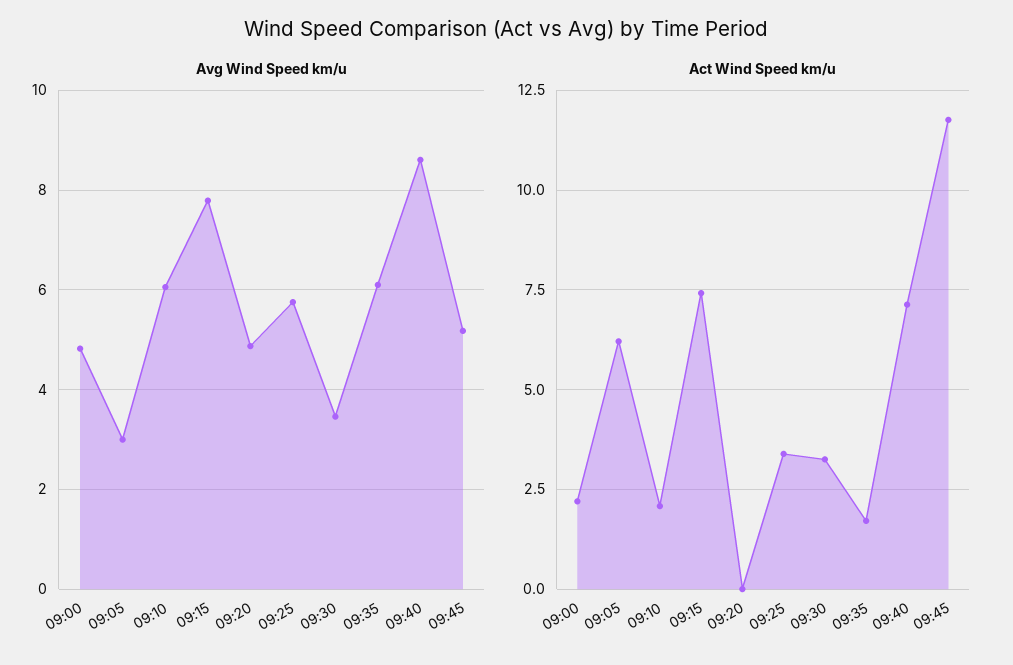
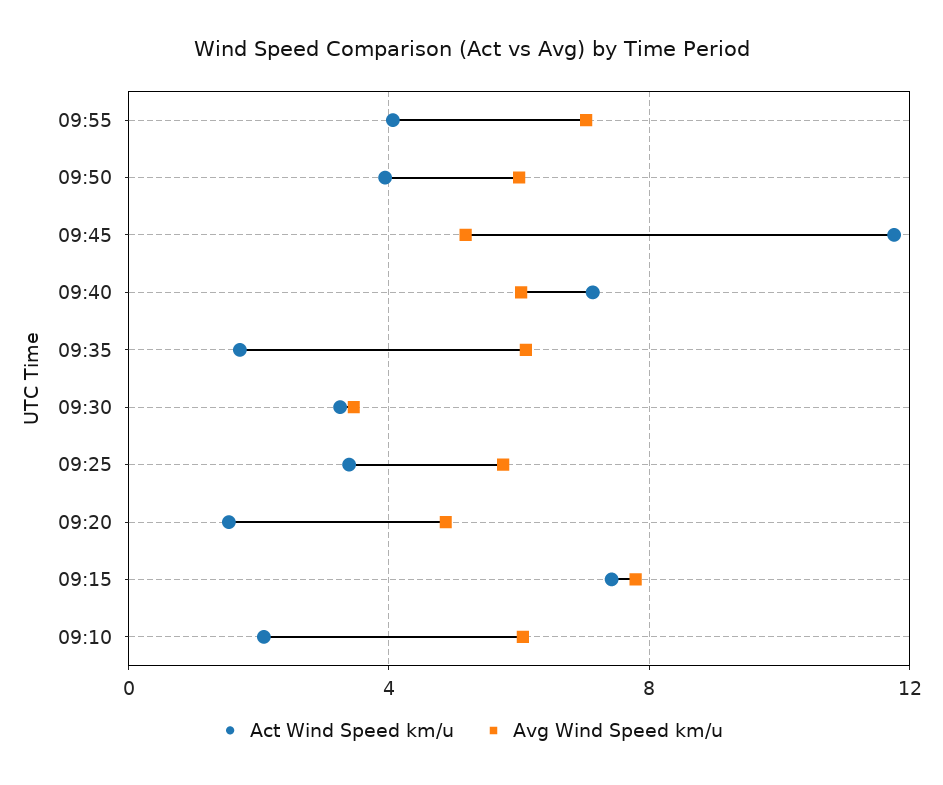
Avg Wind Speed km/u, 09:00: 4.8 -> none
Avg Wind Speed km/u, 09:05: 3 -> none
Avg Wind Speed km/u, 09:40: 8.6 -> 6
Act Wind Speed km/u, 09:00: 2.25 -> none
Act Wind Speed km/u, 09:05: 6.25 -> none
Act Wind Speed km/u, 09:20: 0 -> 1.5
Act Wind Speed km/u, 09:55: none -> 4
Avg Wind Speed km/u, 09:55: none -> 7
Act Wind Speed km/u, 09:50: none -> 4
Avg Wind Speed km/u, 09:50: none -> 6

